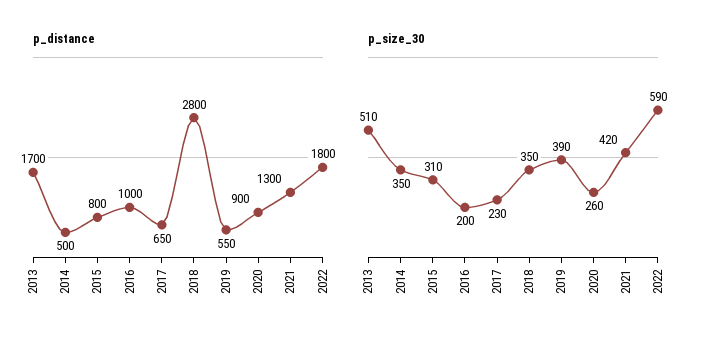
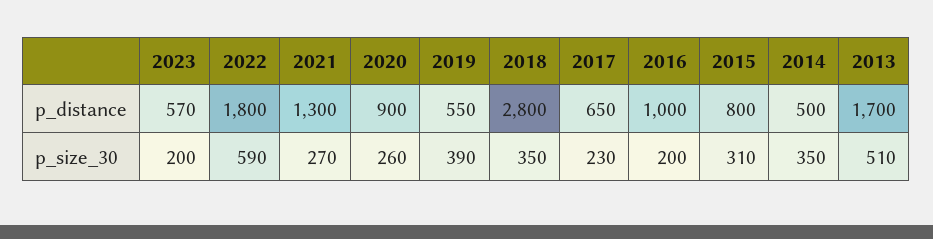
p_size_30, 2021: 420 -> 270
p_distance, 2023: none -> 570
p_size_30, 2023: none -> 200

